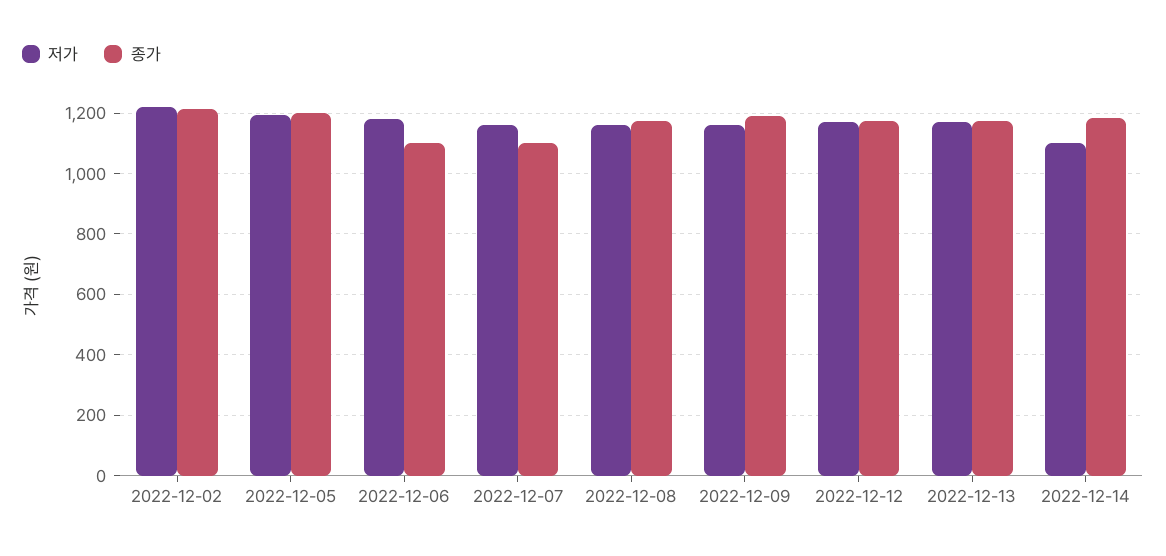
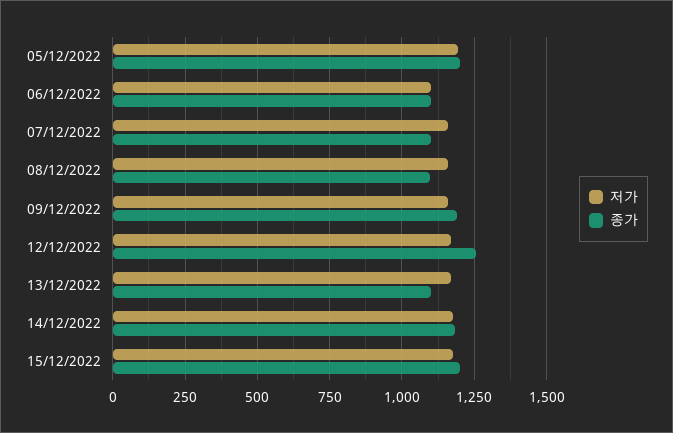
저가, 2022-12-02: 1220 -> none
종가, 2022-12-02: 1220 -> none
저가, 2022-12-06: 1180 -> 1100
종가, 2022-12-08: 1180 -> 1100
종가, 2022-12-12: 1180 -> 1250
종가, 2022-12-13: 1180 -> 1100
저가, 2022-12-14: 1100 -> 1175
저가, 15/12/2022: none -> 1175
종가, 15/12/2022: none -> 1200

